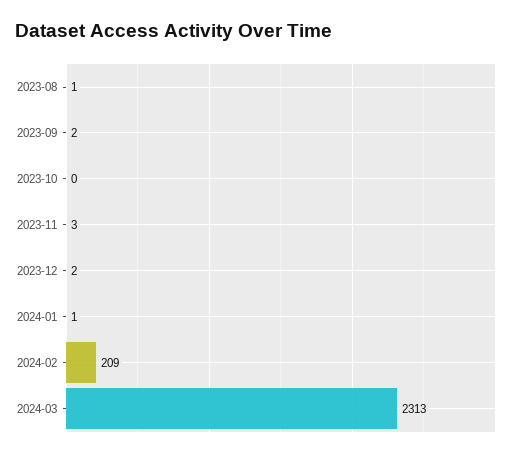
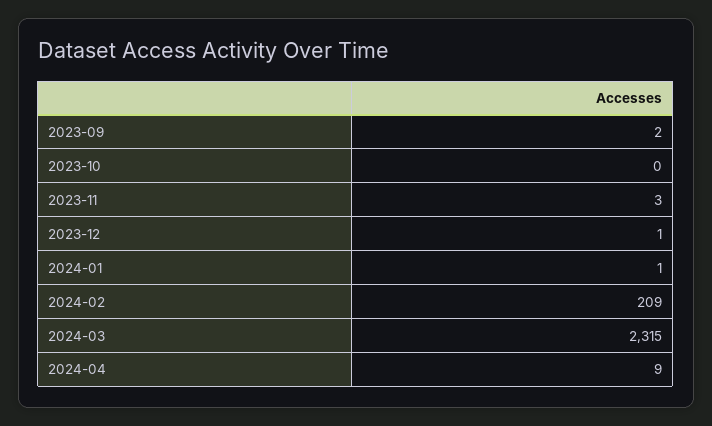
2023-08: 1 -> none
2023-12: 2 -> 1
2024-03: 2313 -> 2315
2024-04: none -> 9

